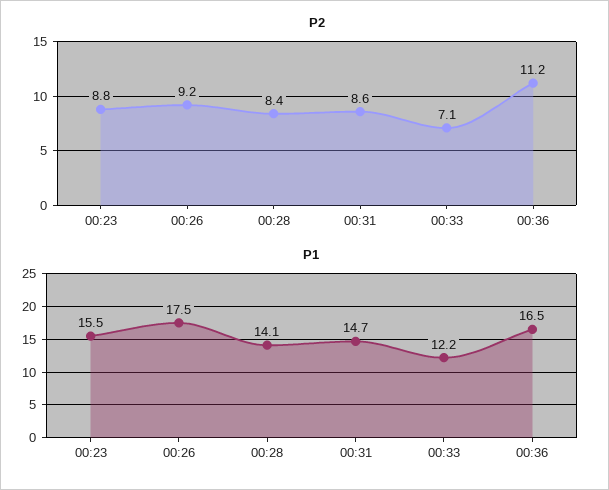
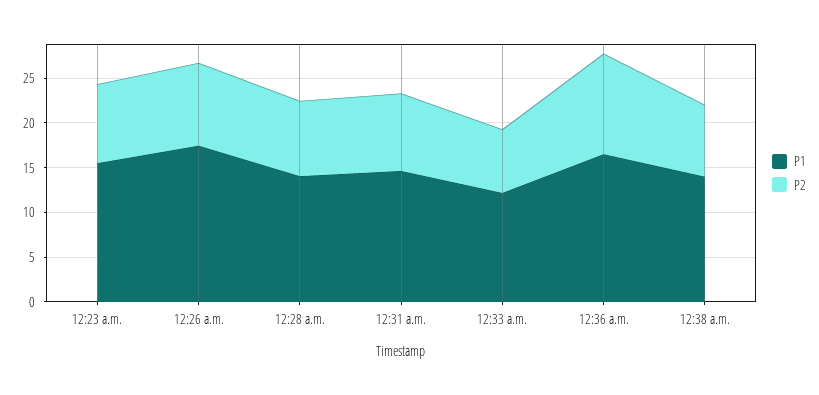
P1, 12:38 a.m.: none -> 14
P2, 12:38 a.m.: none -> 8

